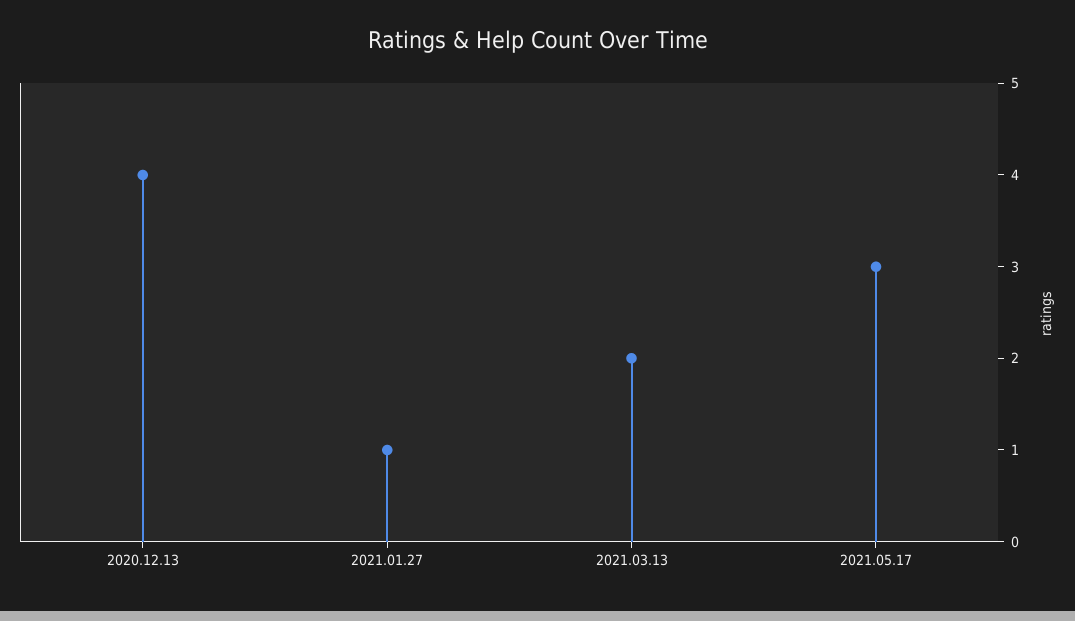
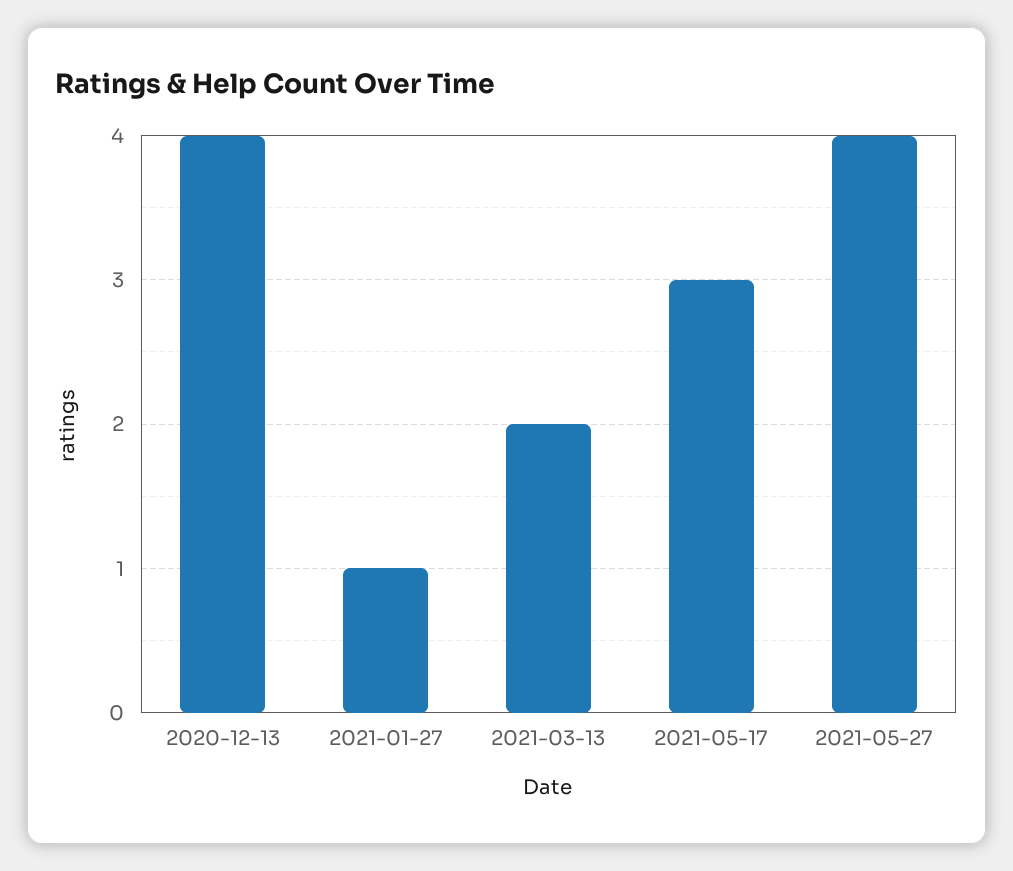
2021-05-27: none -> 4

